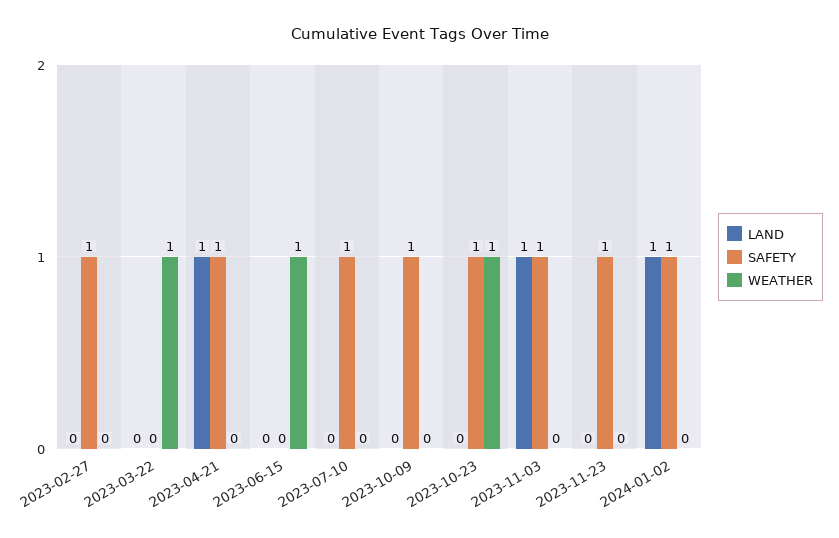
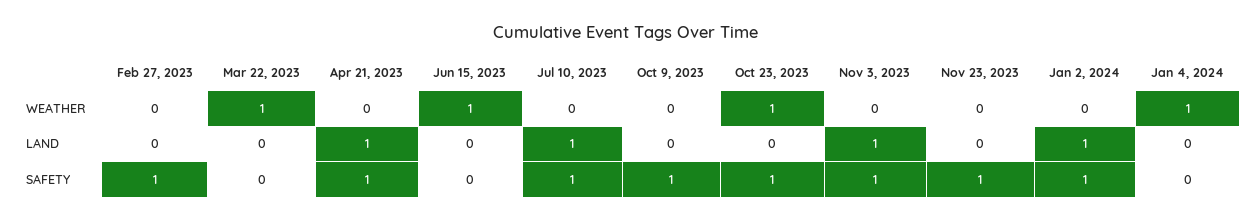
LAND, 2023-07-10: 0 -> 1
WEATHER, Jan 4, 2024: none -> 1
LAND, Jan 4, 2024: none -> 0
SAFETY, Jan 4, 2024: none -> 0

